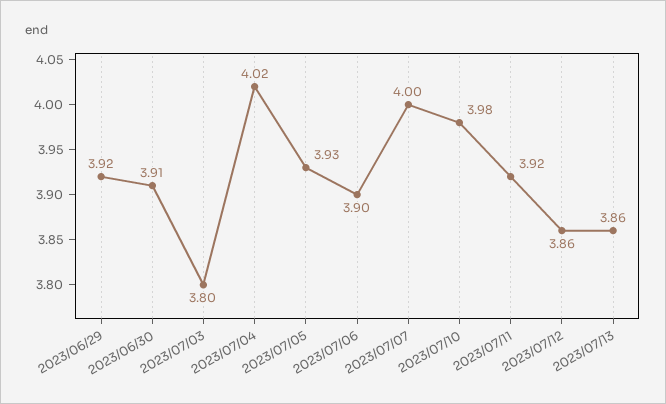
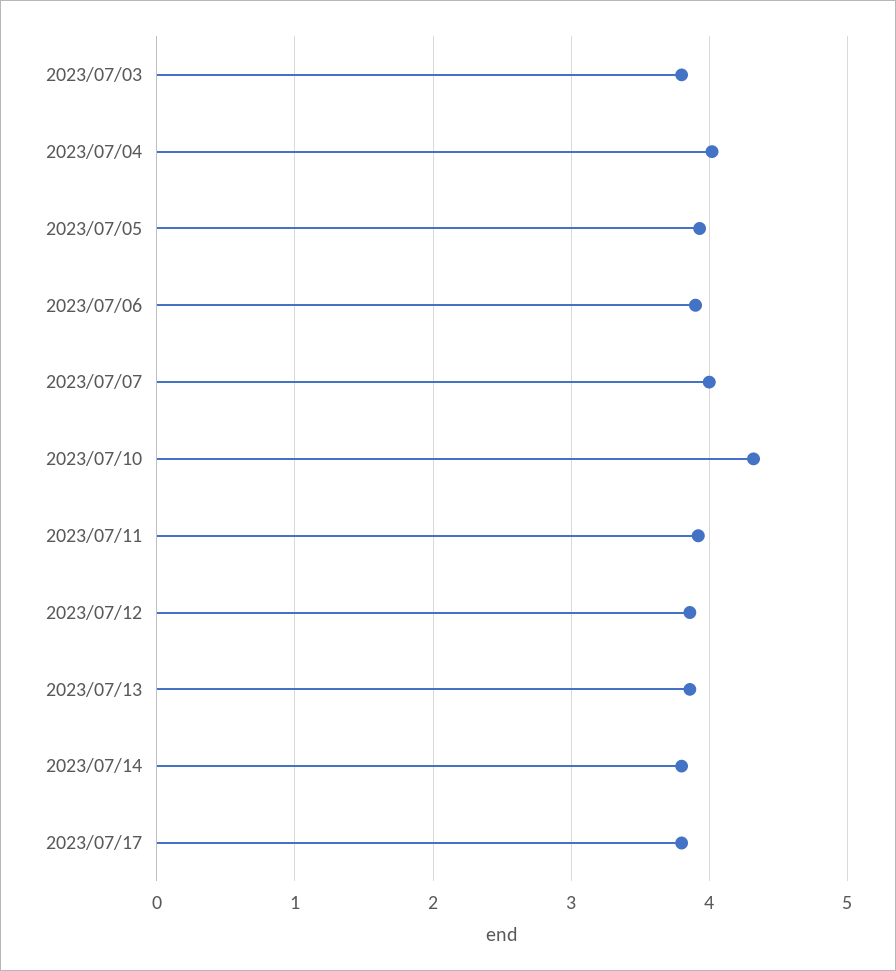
2023/06/29: 3.92 -> none
2023/06/30: 3.91 -> none
2023/07/10: 3.98 -> 4.3
2023/07/14: none -> 3.8
2023/07/17: none -> 3.8

